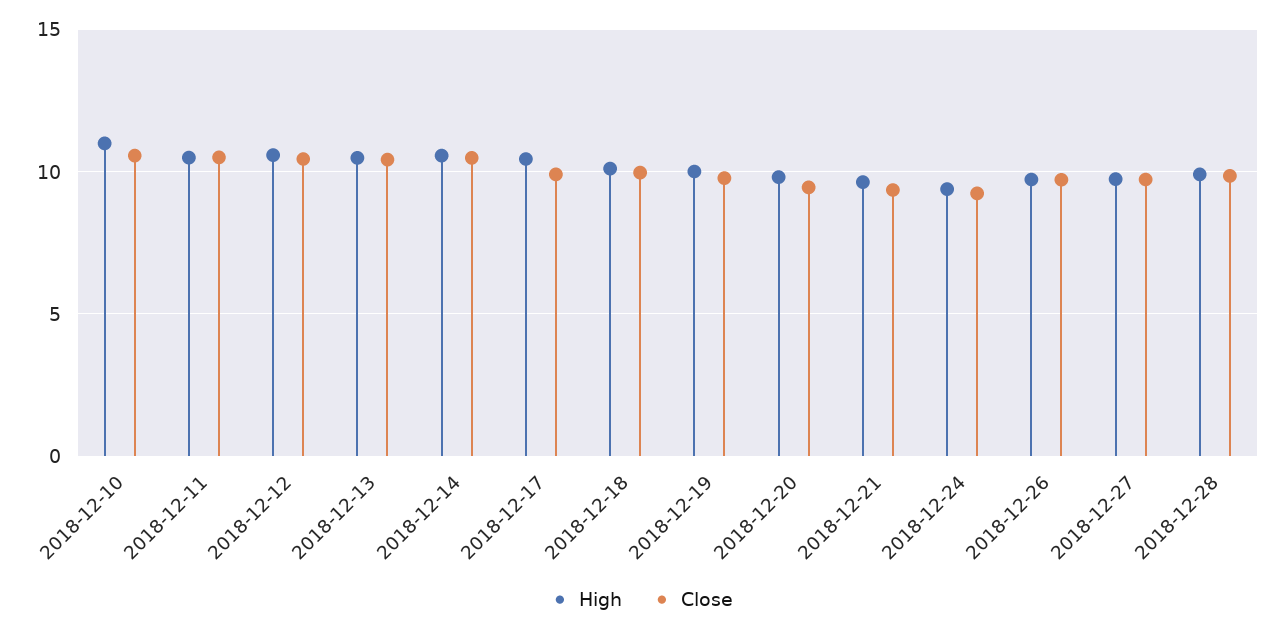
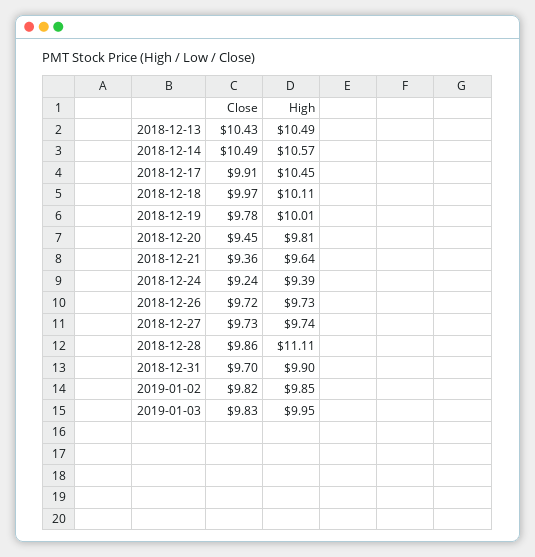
High, 2018-12-10: 11 -> none
Close, 2018-12-10: 10.5 -> none
High, 2018-12-11: 10.5 -> none
Close, 2018-12-11: 10.5 -> none
High, 2018-12-12: 10.5 -> none
Close, 2018-12-12: 10.5 -> none
High, 2018-12-28: 10 -> 11.11
Close, 2018-12-31: none -> 9.7
High, 2018-12-31: none -> 9.9
Close, 2019-01-02: none -> 9.82
High, 2019-01-02: none -> 9.85
Close, 2019-01-03: none -> 9.83
High, 2019-01-03: none -> 9.95

